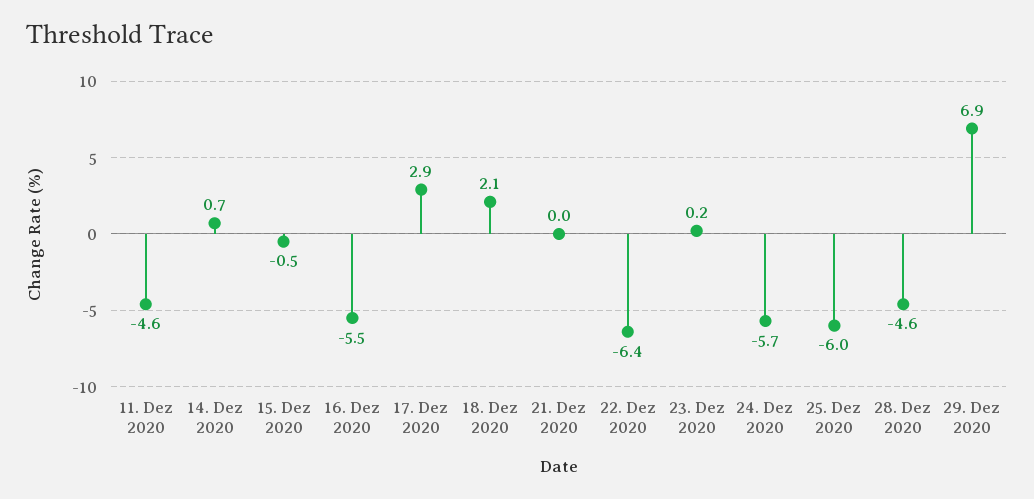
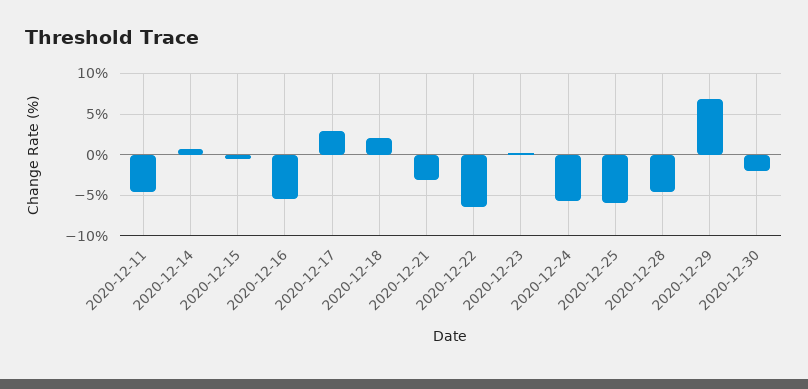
21. Dez 2020: 0 -> -3
2020-12-30: none -> -2

